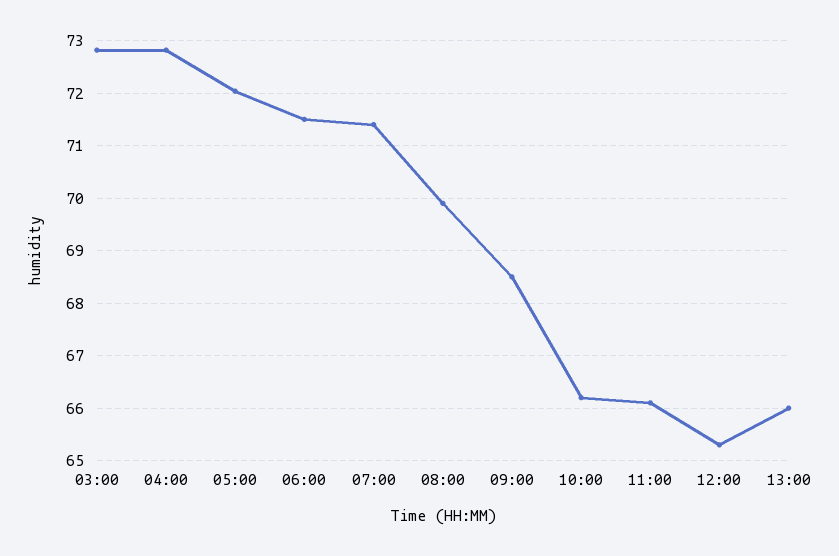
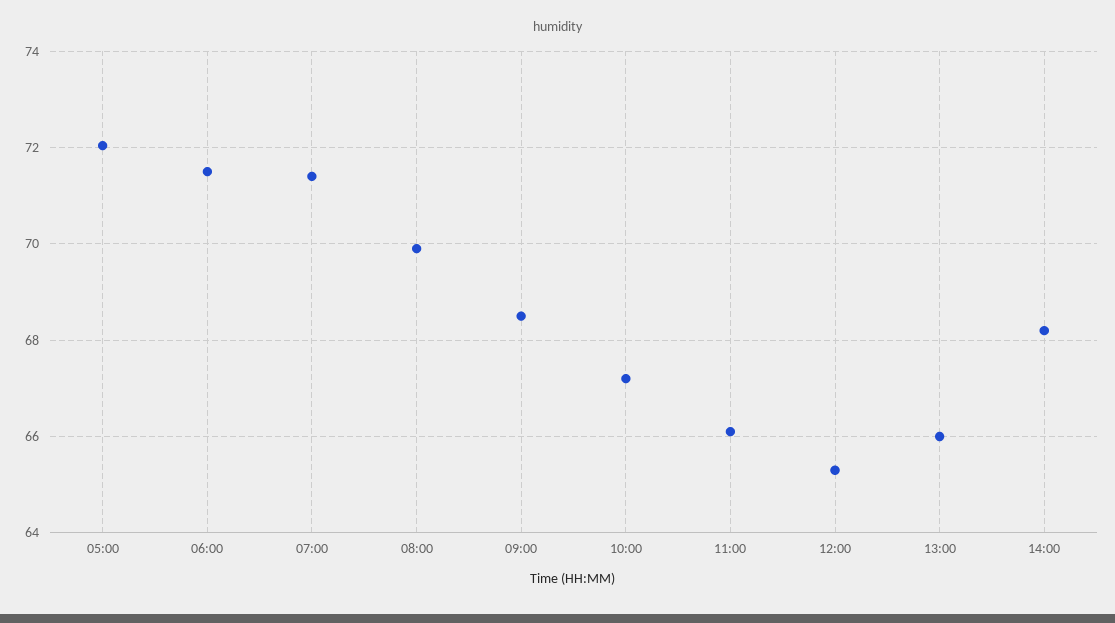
03:00: 72.8 -> none
04:00: 72.8 -> none
10:00: 66.2 -> 67.2
14:00: none -> 68.2

